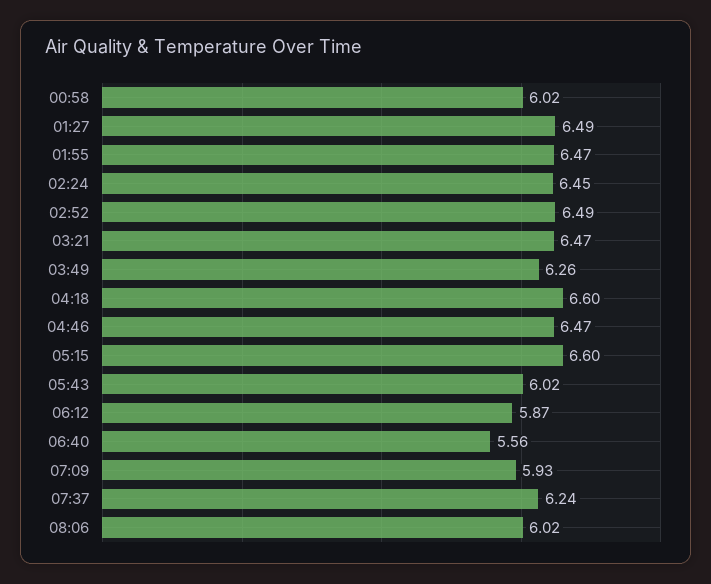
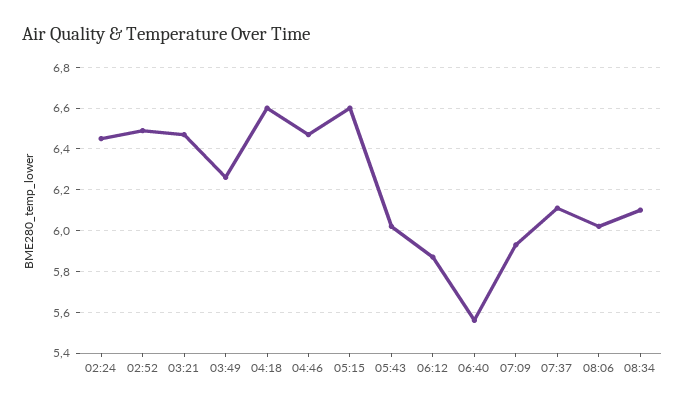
00:58: 6.02 -> none
01:27: 6.49 -> none
01:55: 6.47 -> none
07:37: 6.24 -> 6.1
08:34: none -> 6.1

